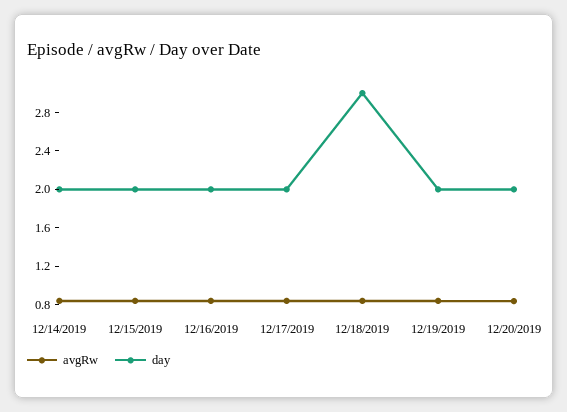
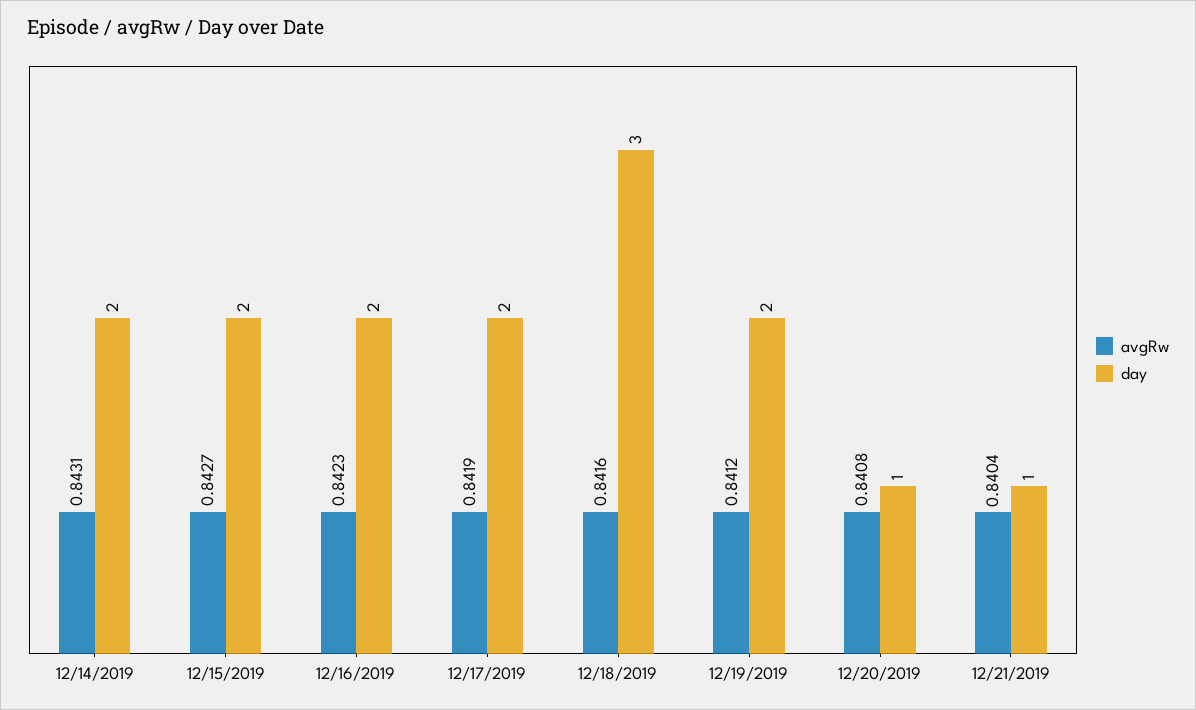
day, 12/20/2019: 2 -> 1
avgRw, 12/21/2019: none -> 0.8404
day, 12/21/2019: none -> 1

